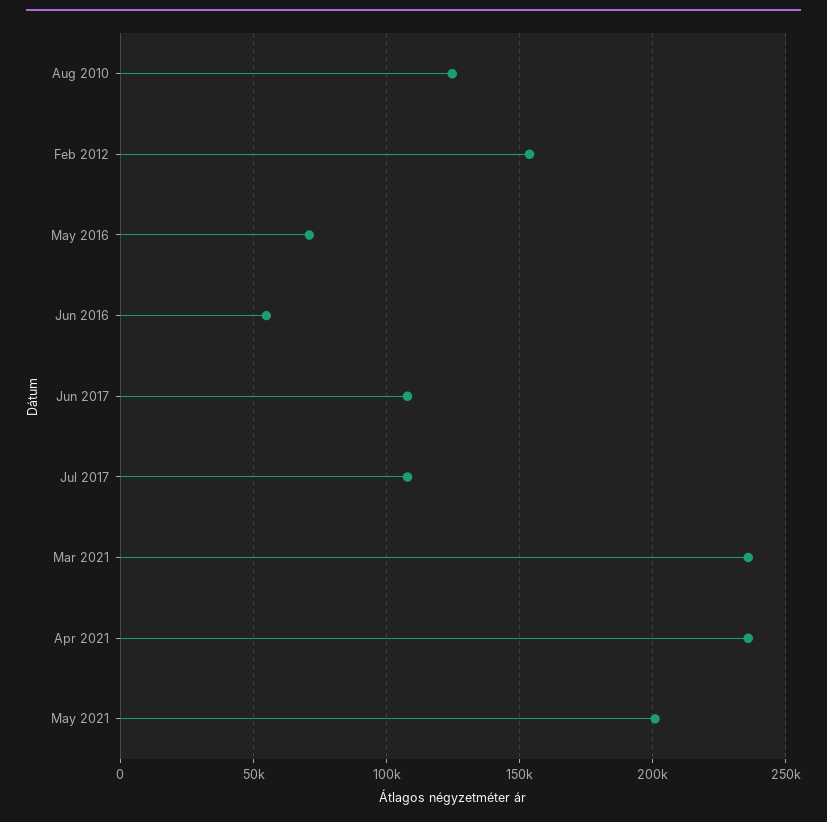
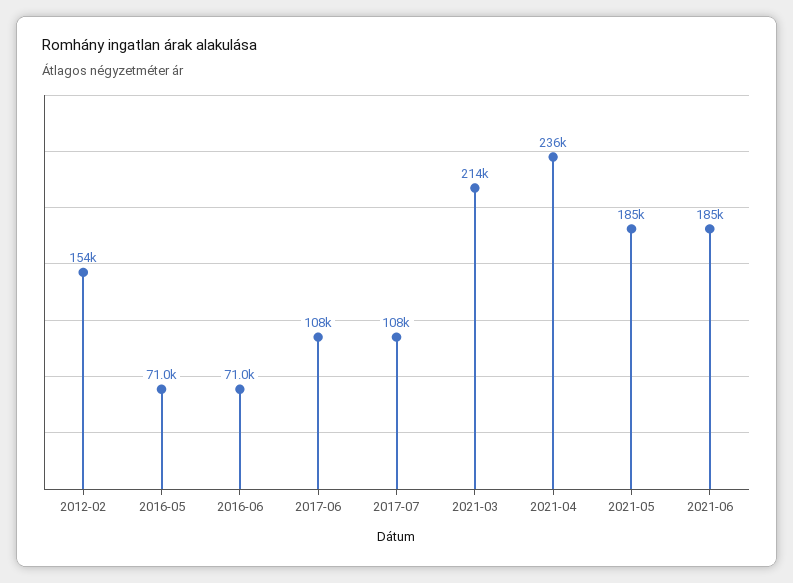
Aug 2010: 125000 -> none
Jun 2016: 55000 -> 71000
Mar 2021: 235000 -> 214000
May 2021: 200000 -> 185000
2021-06: none -> 185000

